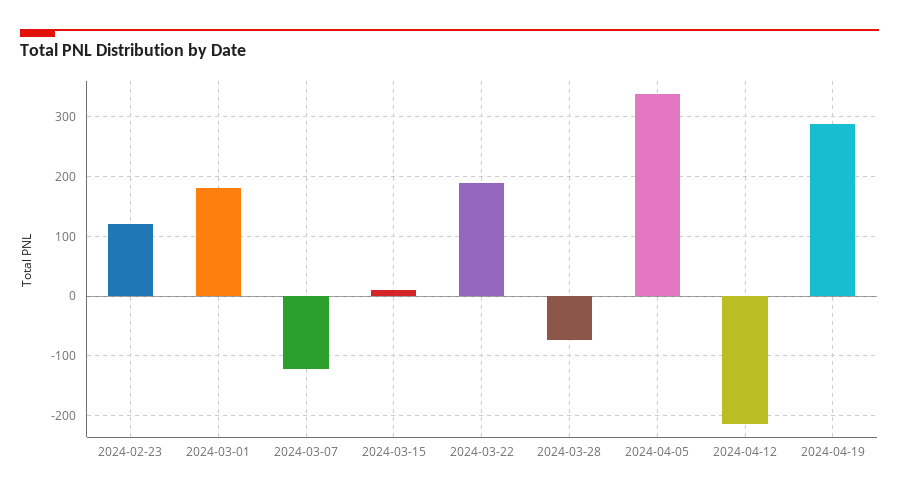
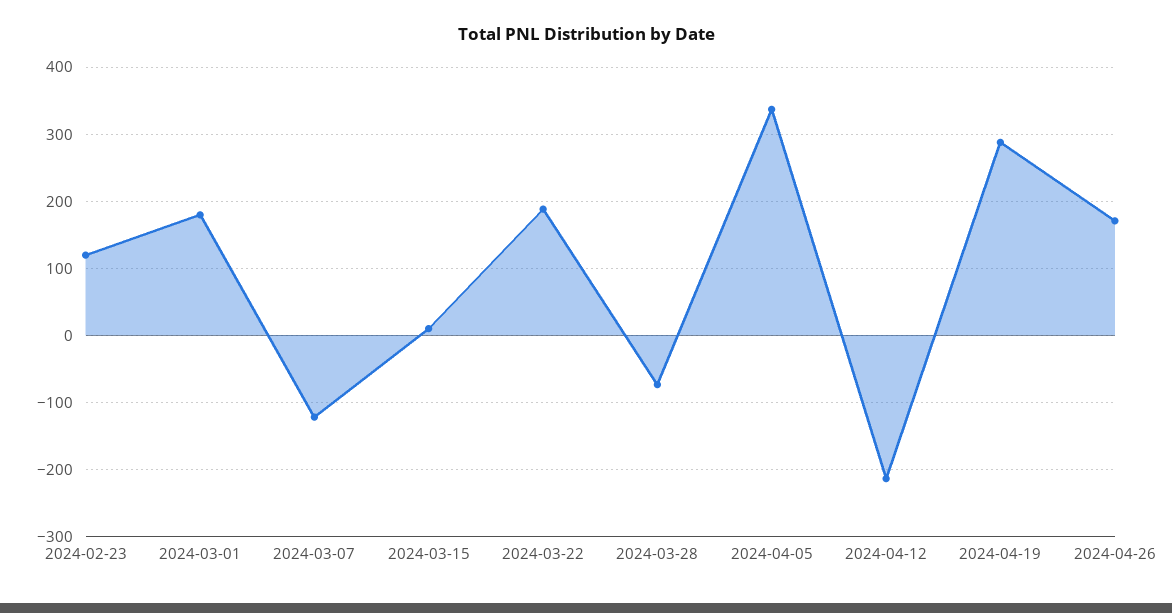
2024-04-26: none -> 170

